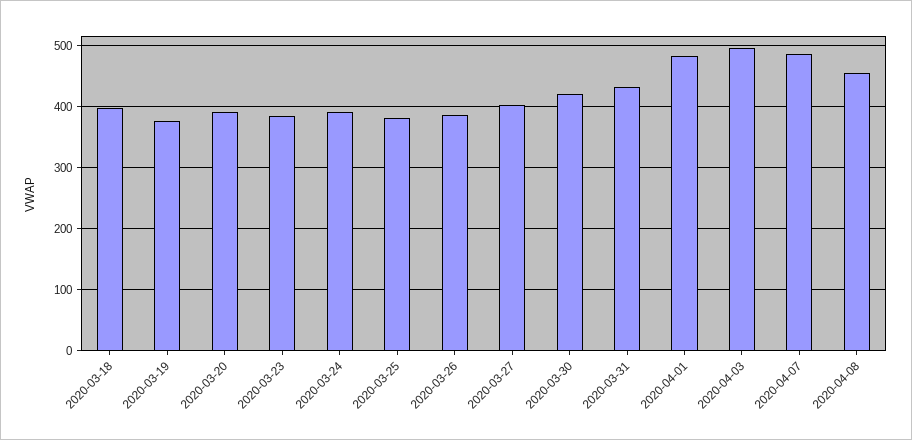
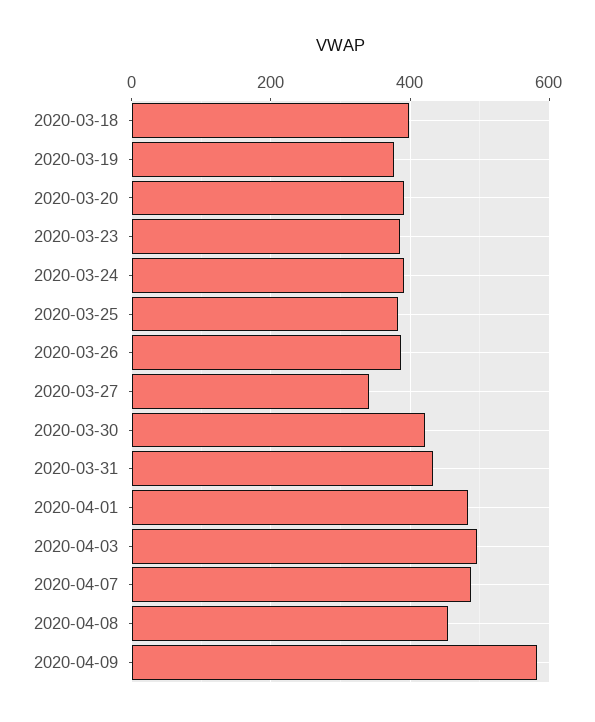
2020-03-27: 400 -> 340
2020-04-09: none -> 580

